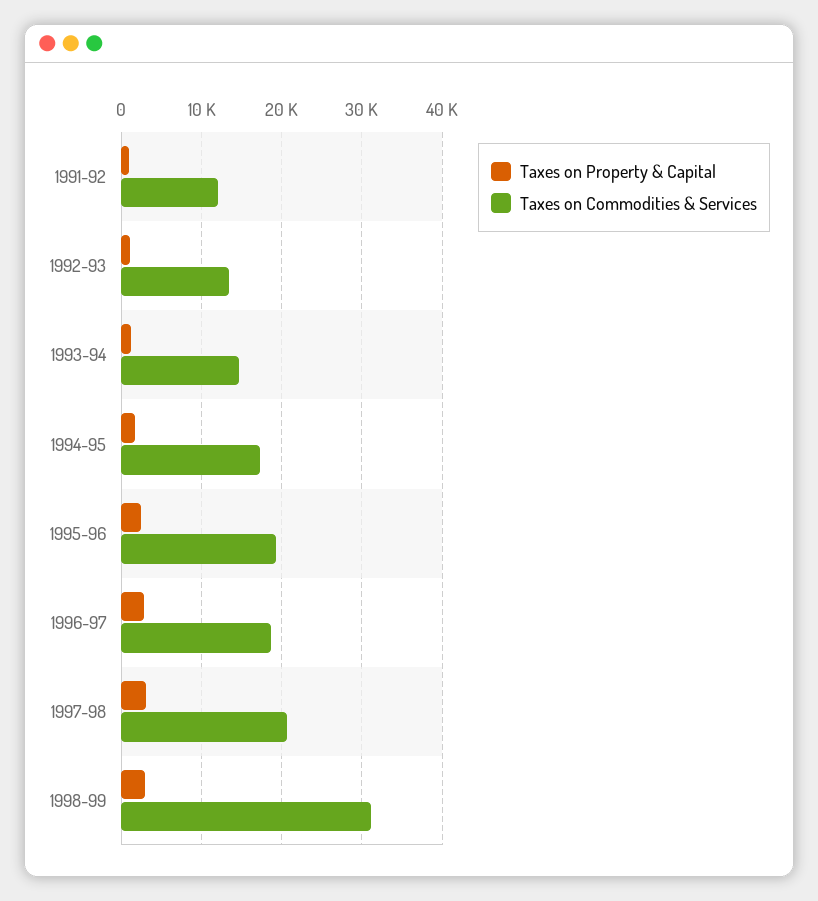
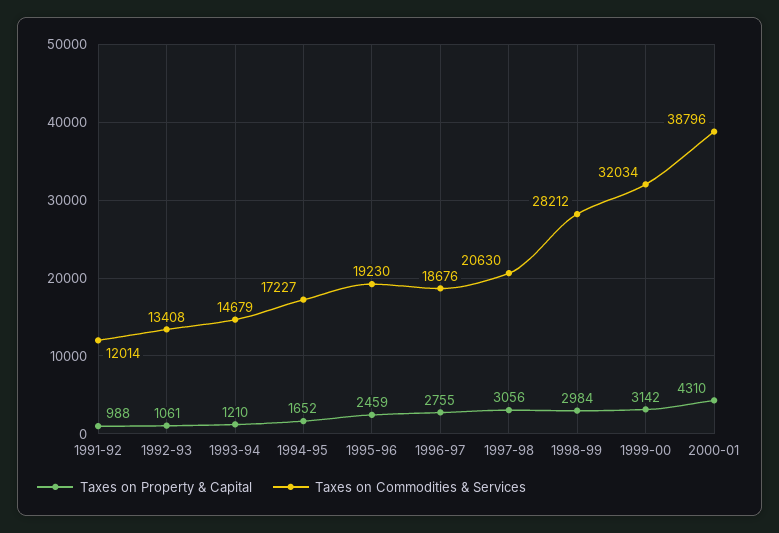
Taxes on Commodities & Services, 1998-99: 31000 -> 28212
Taxes on Property & Capital, 1999-00: none -> 3142
Taxes on Commodities & Services, 1999-00: none -> 32034
Taxes on Property & Capital, 2000-01: none -> 4310
Taxes on Commodities & Services, 2000-01: none -> 38796

